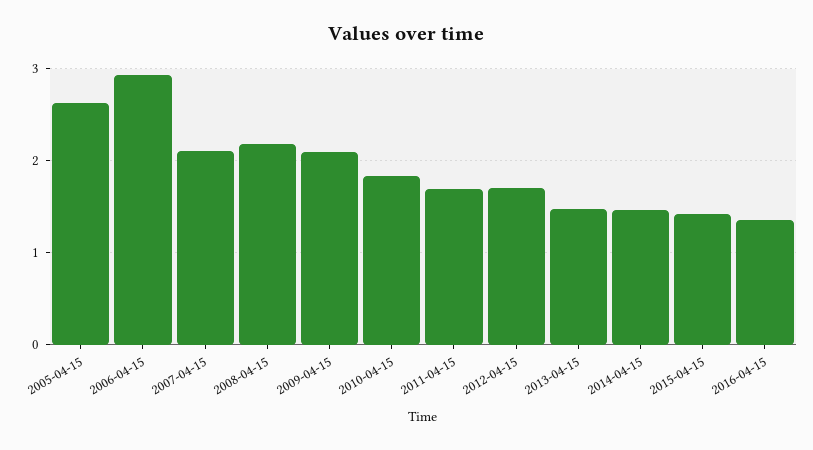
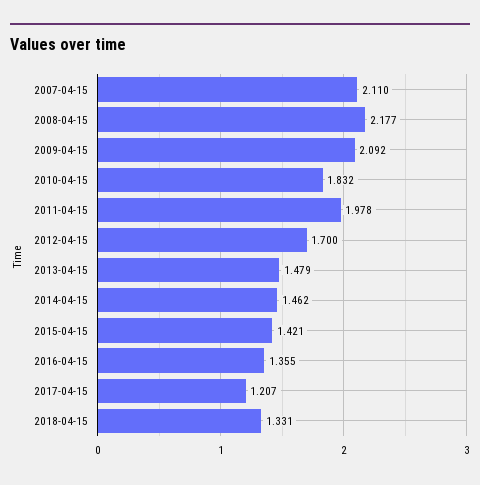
2005-04-15: 2.6 -> none
2006-04-15: 2.9 -> none
2011-04-15: 1.7 -> 1.978
2017-04-15: none -> 1.207
2018-04-15: none -> 1.331

